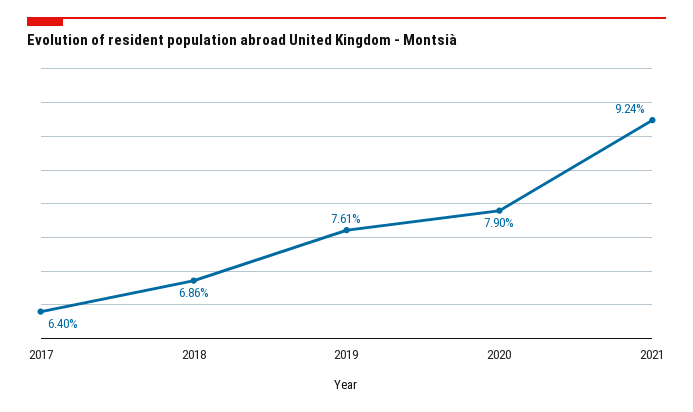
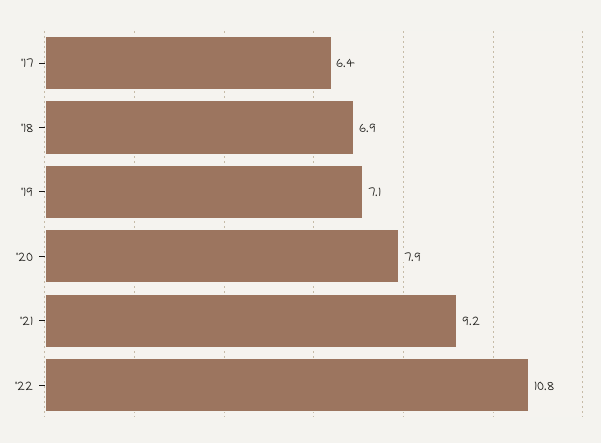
2019: 7.61 -> 7.1
'22: none -> 10.8

